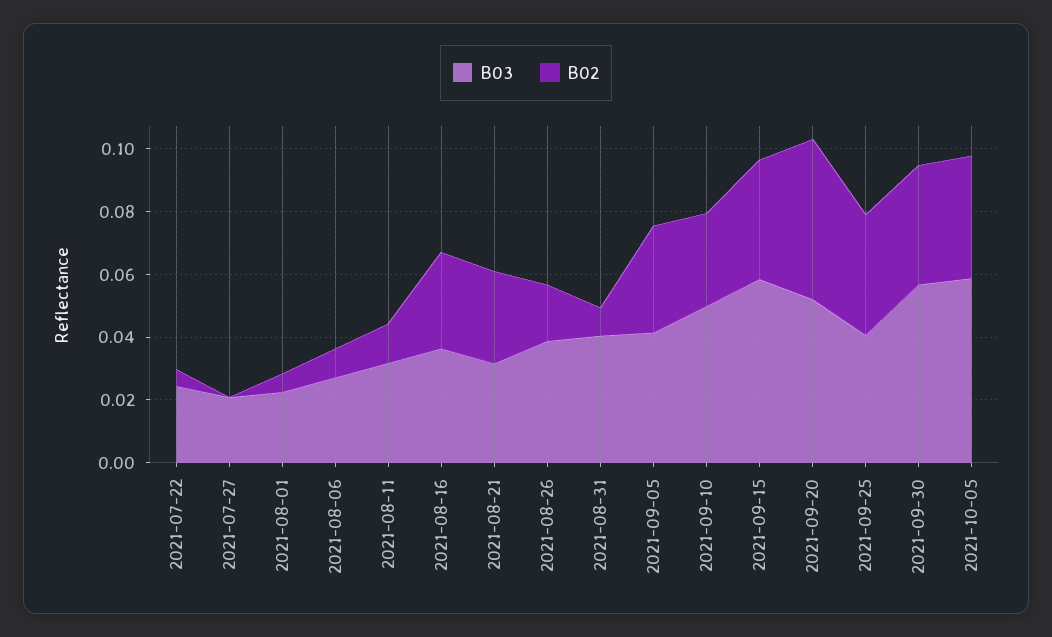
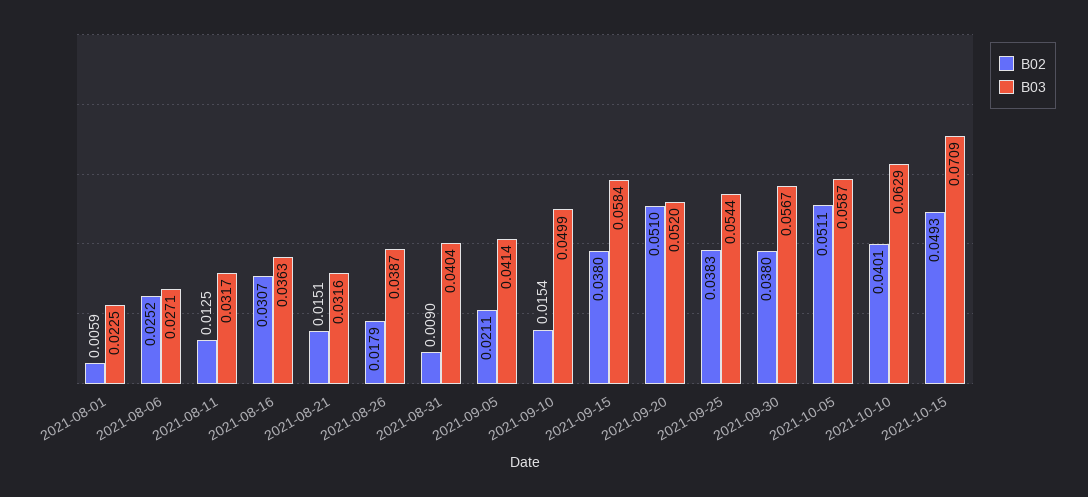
B03, 2021-07-22: 0.025 -> none
B02, 2021-07-22: 0.005 -> none
B03, 2021-07-27: 0.02 -> none
B02, 2021-07-27: 0 -> none
B02, 2021-08-06: 0.01 -> 0.0252
B02, 2021-08-21: 0.03 -> 0.0151
B02, 2021-09-05: 0.035 -> 0.0211
B02, 2021-09-10: 0.03 -> 0.0154
B03, 2021-09-25: 0.04 -> 0.0544
B02, 2021-10-05: 0.04 -> 0.0511
B02, 2021-10-10: none -> 0.0401
B03, 2021-10-10: none -> 0.0629
B02, 2021-10-15: none -> 0.0493
B03, 2021-10-15: none -> 0.0709

